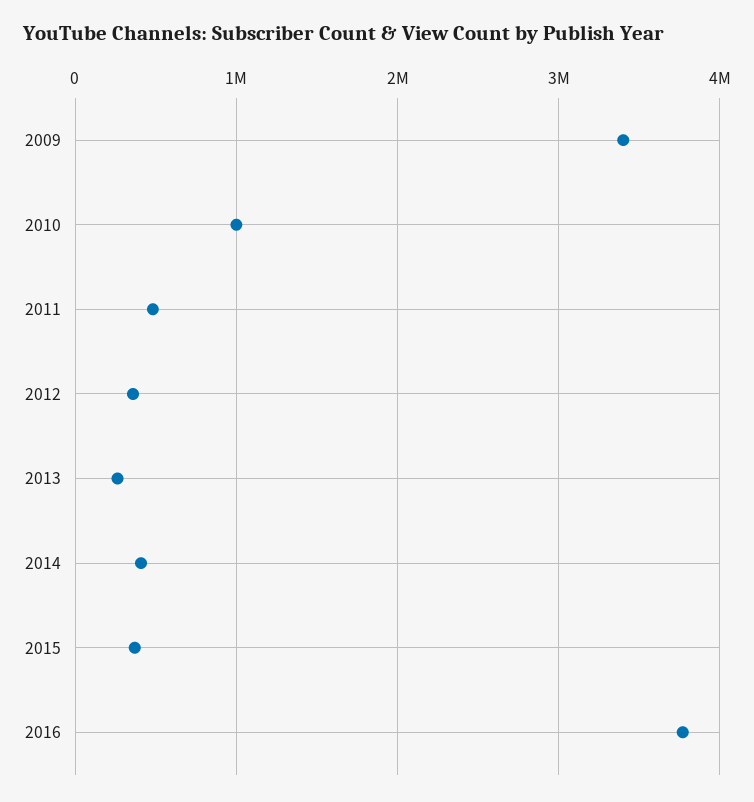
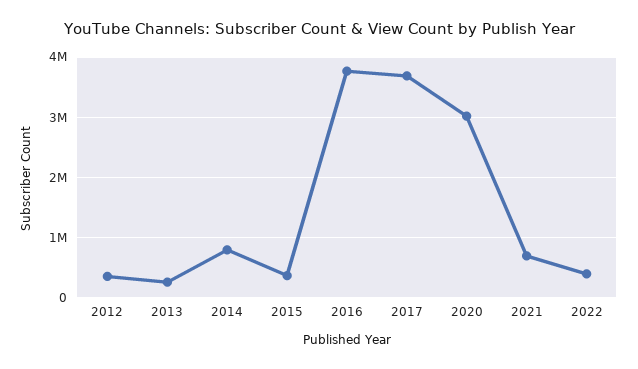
2009: 3400000 -> none
2010: 1000000 -> none
2011: 500000 -> none
2014: 400000 -> 800000
2017: none -> 3700000
2020: none -> 3000000
2021: none -> 700000
2022: none -> 400000

